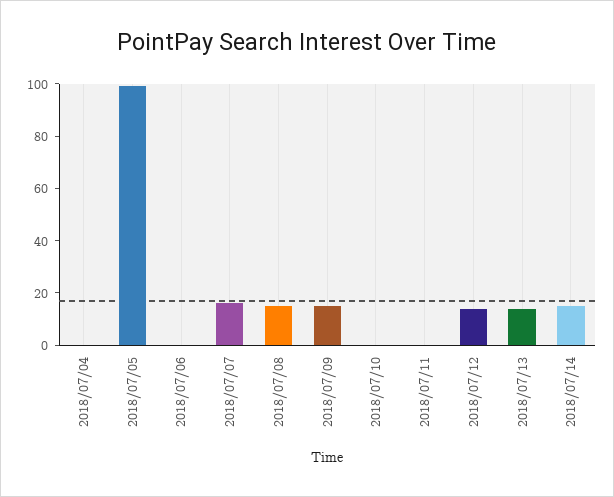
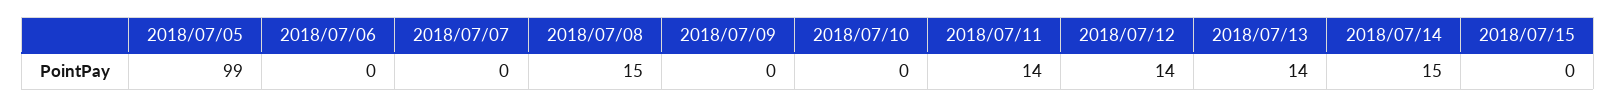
2018/07/04: 0 -> none
2018/07/07: 15 -> 0
2018/07/09: 15 -> 0
2018/07/11: 0 -> 14
2018/07/15: none -> 0

